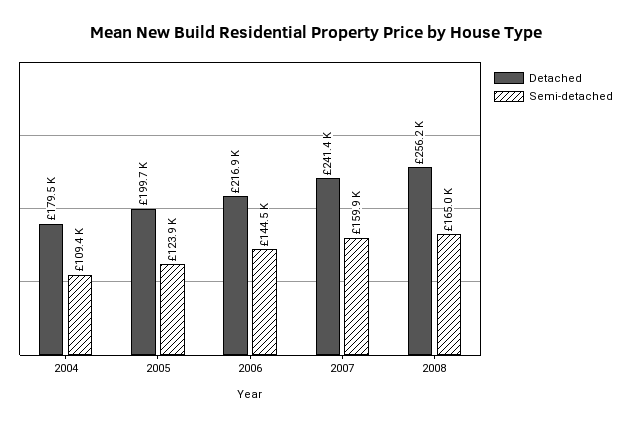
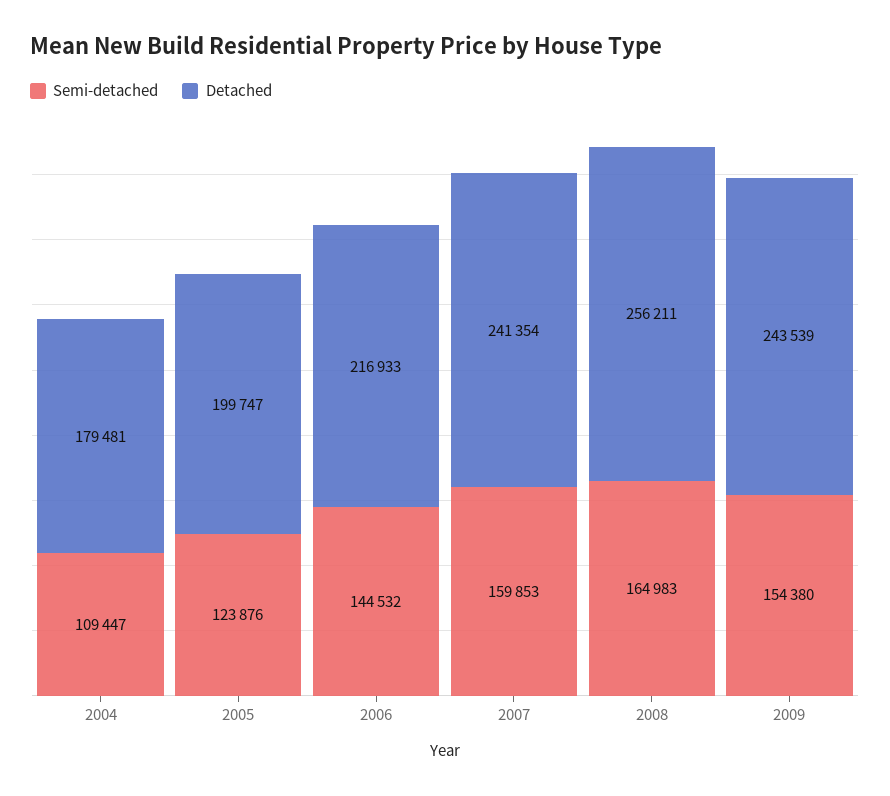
Semi-detached, 2009: none -> 154380
Detached, 2009: none -> 243539

